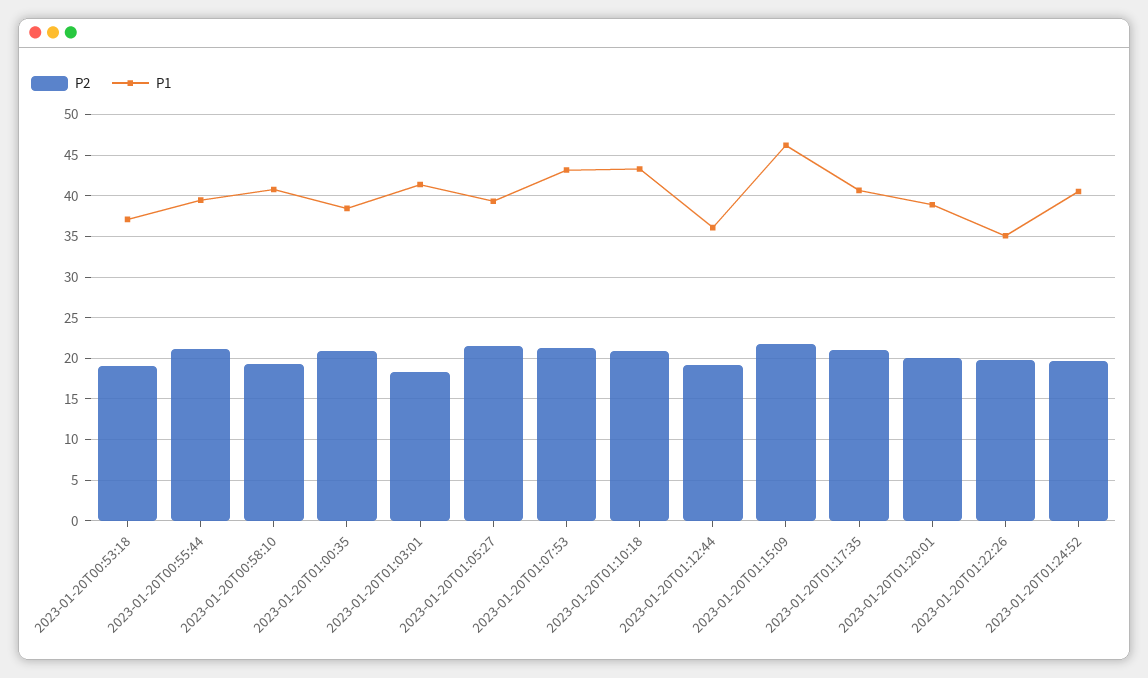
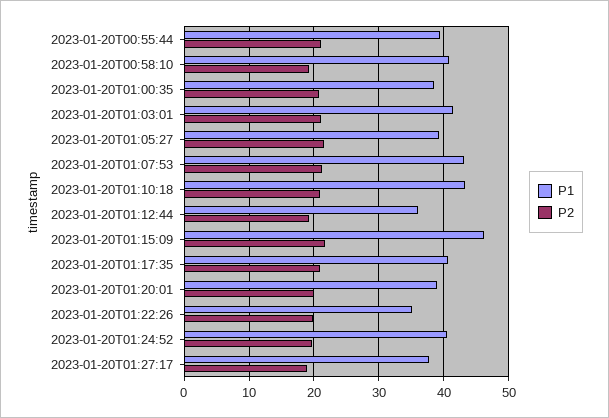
P2, 2023-01-20T00:53:18: 19 -> none
P1, 2023-01-20T00:53:18: 37 -> none
P2, 2023-01-20T01:03:01: 18 -> 21
P1, 2023-01-20T01:27:17: none -> 38
P2, 2023-01-20T01:27:17: none -> 19

